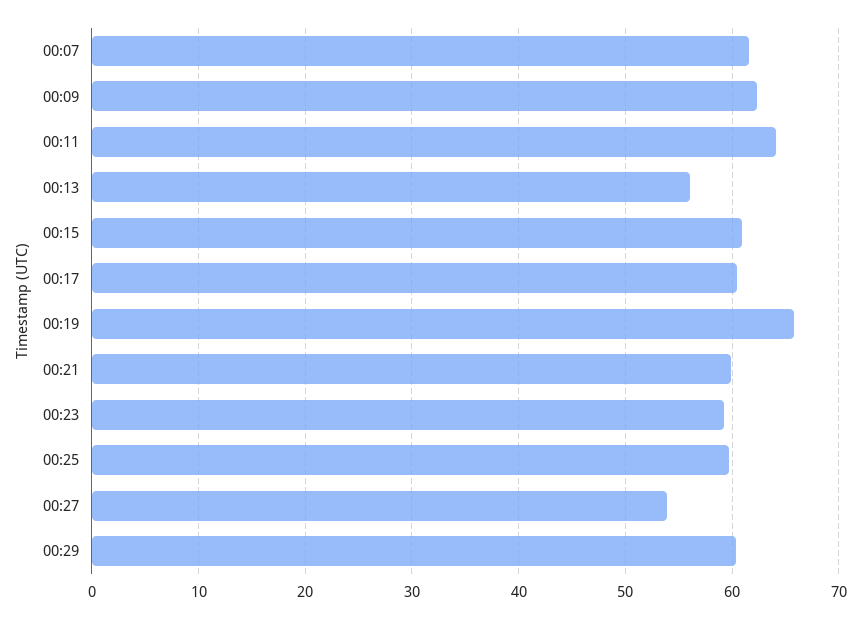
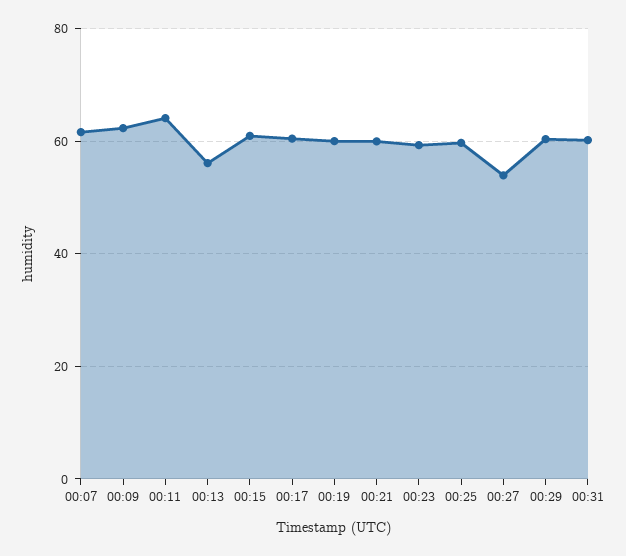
00:19: 66 -> 60
00:31: none -> 60

